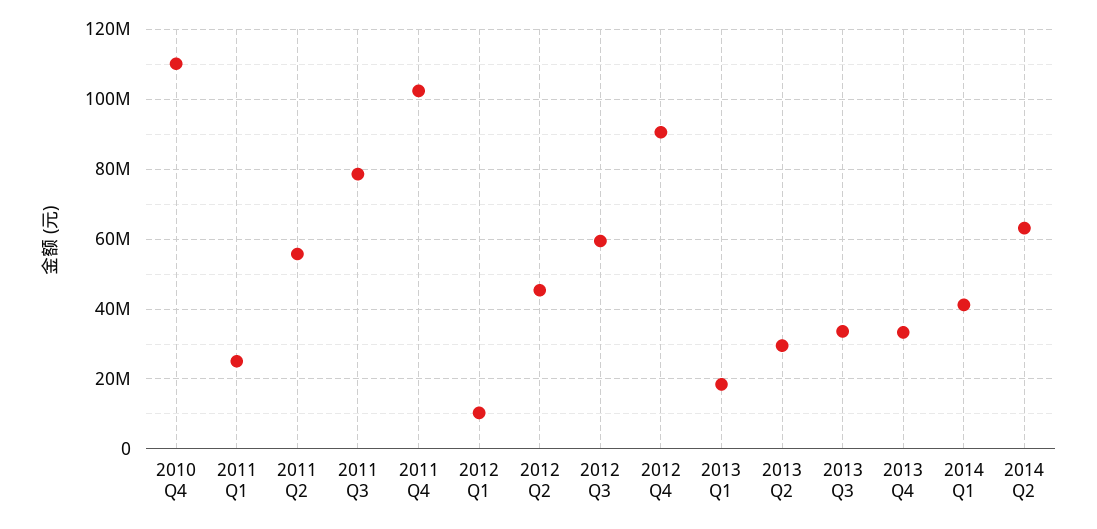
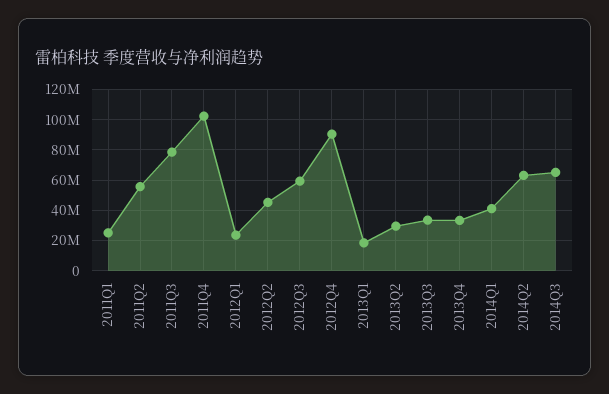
2010 Q4: 110000000 -> none
2012 Q1: 10000000 -> 25000000
2014Q3: none -> 65000000

